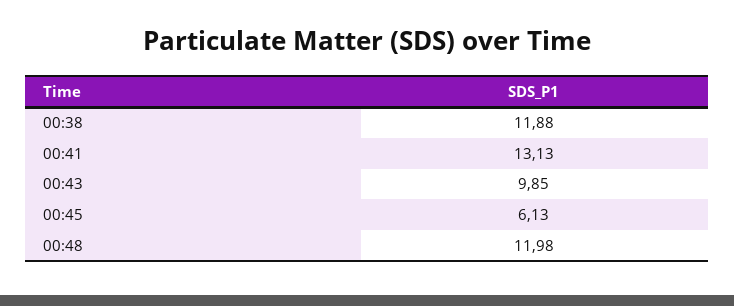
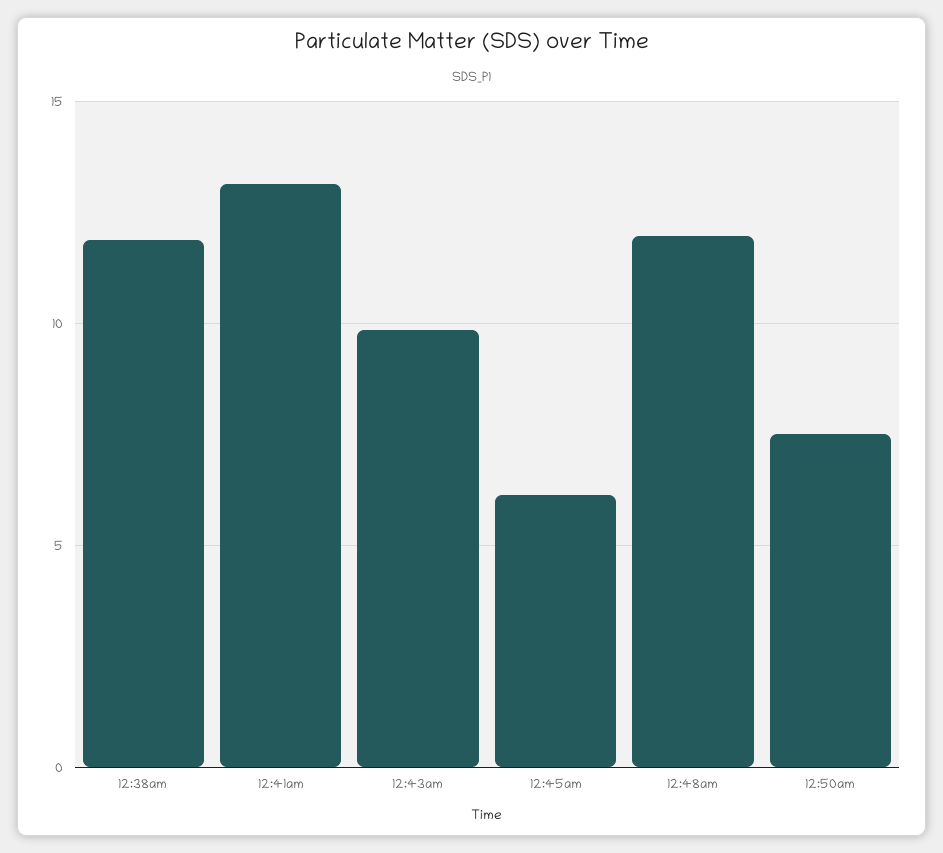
12:50am: none -> 7.5

